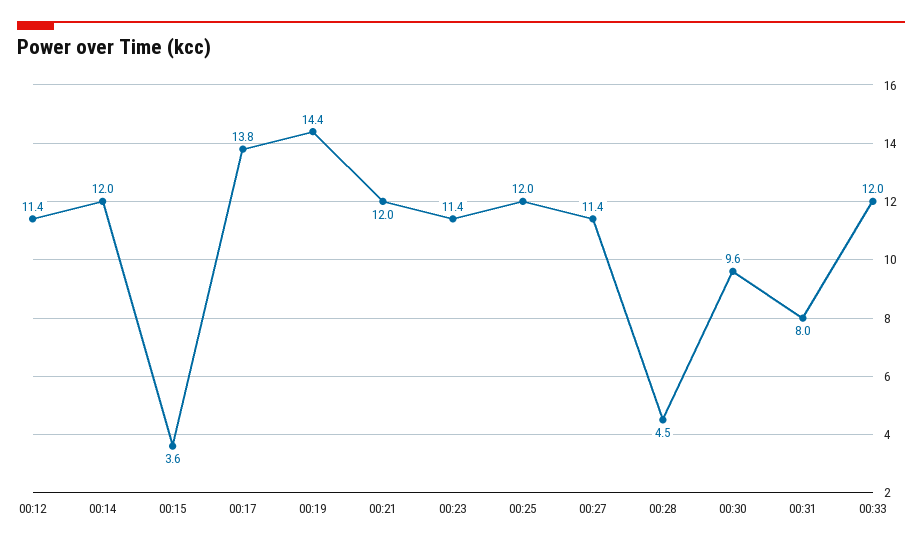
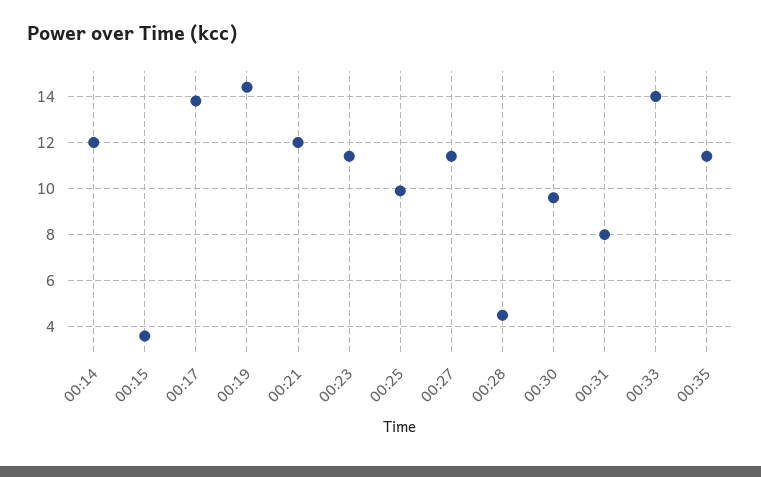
00:12: 11.4 -> none
00:25: 12 -> 10
00:33: 12 -> 14
00:35: none -> 11.5

